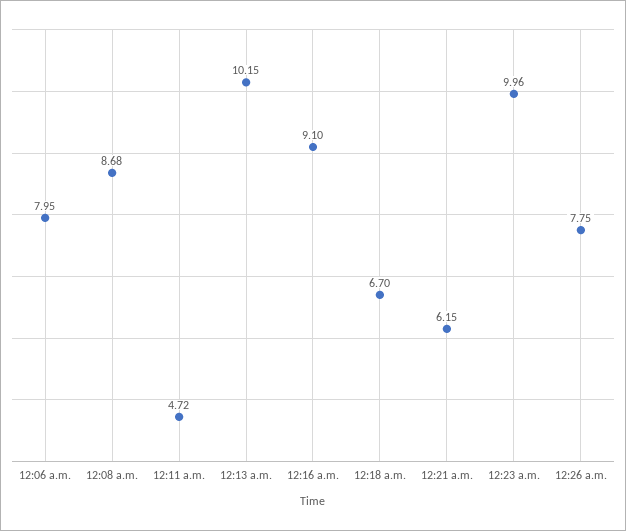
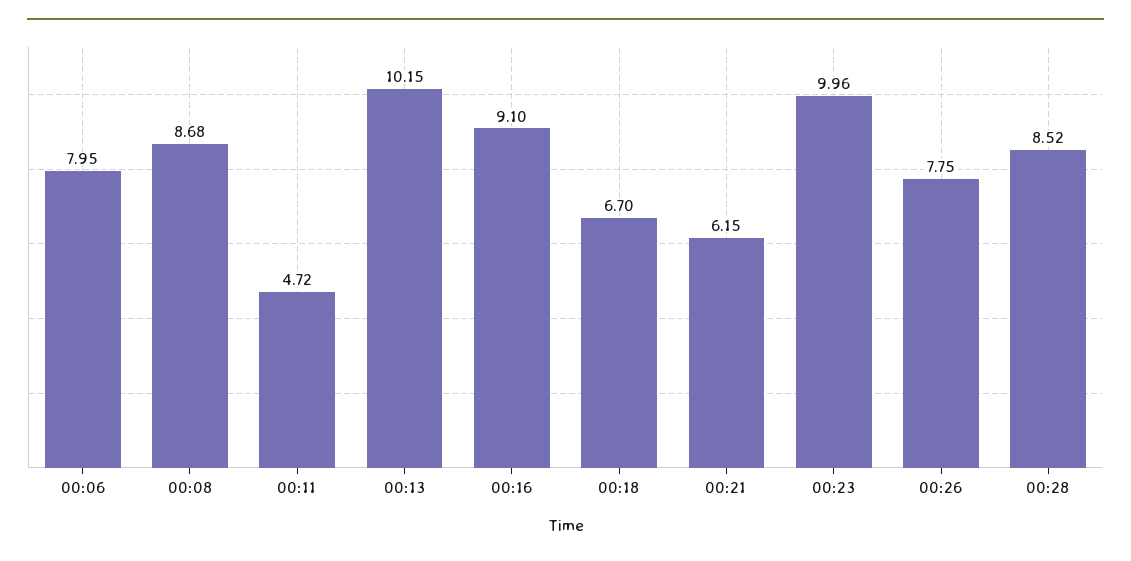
00:28: none -> 8.52

